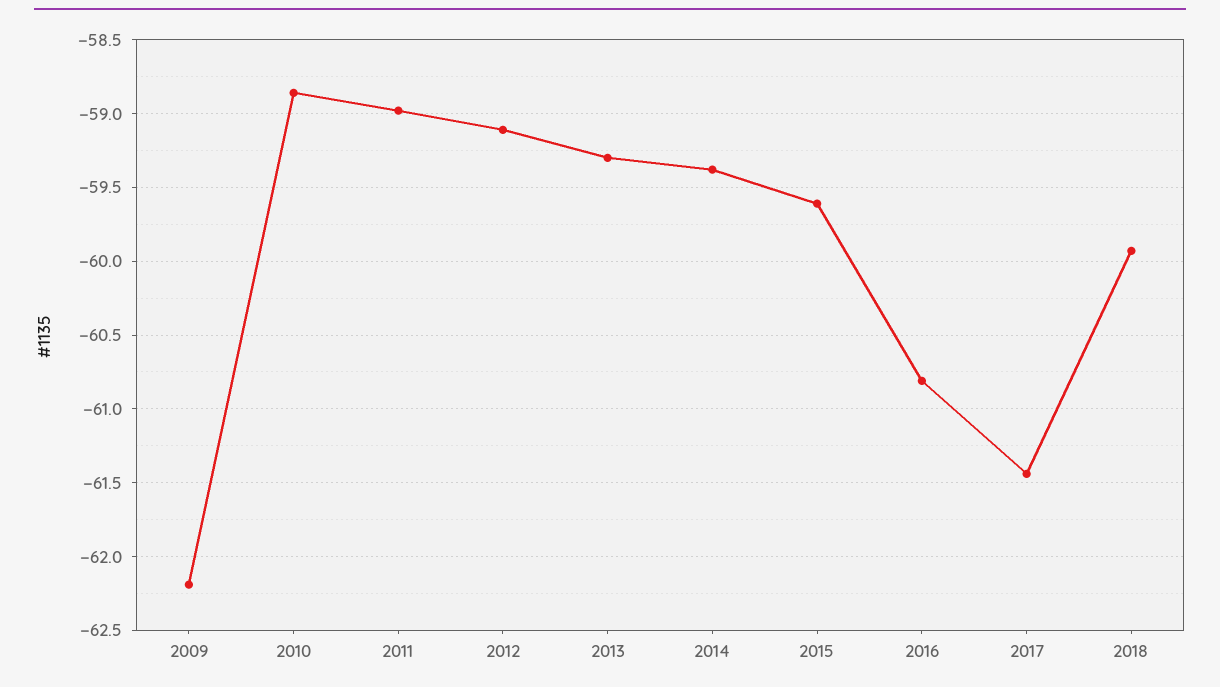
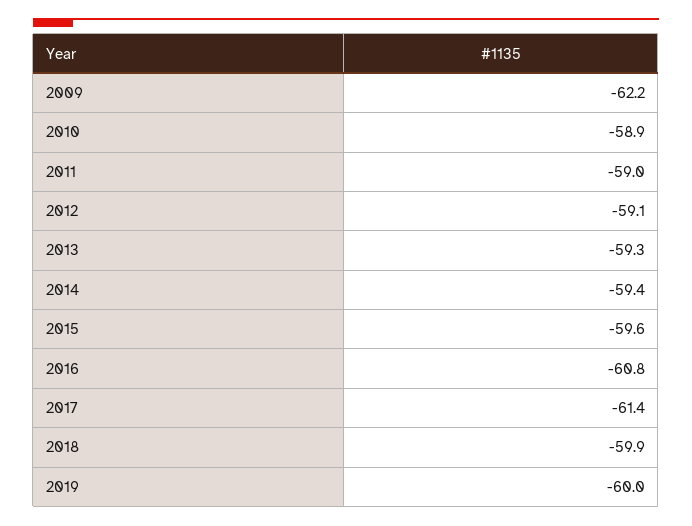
2019: none -> -60

